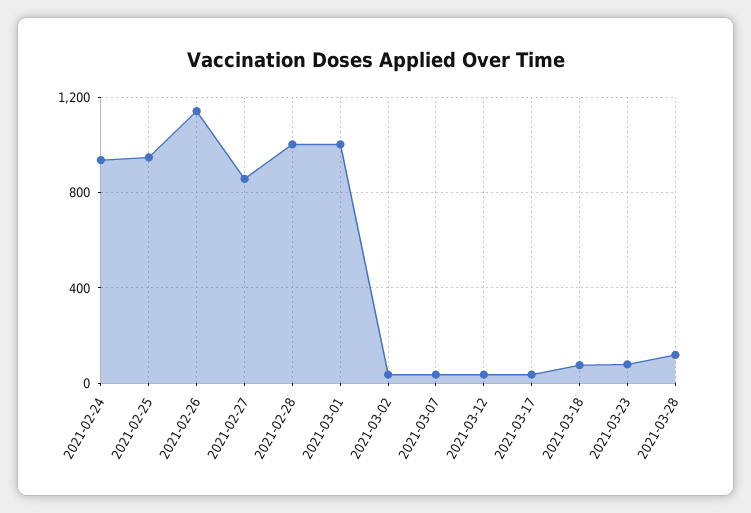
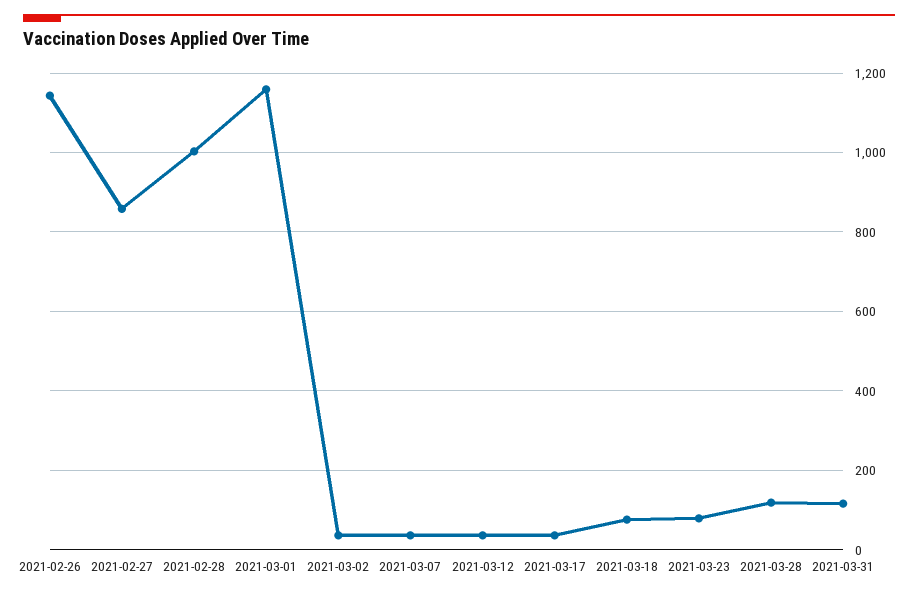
2021-02-24: 950 -> none
2021-02-25: 950 -> none
2021-03-01: 1000 -> 1160
2021-03-31: none -> 120

